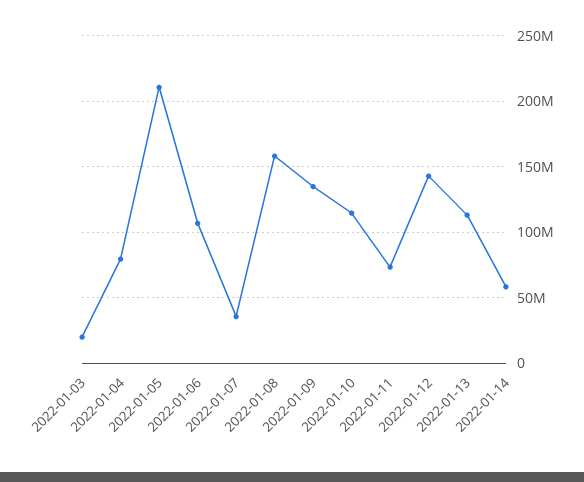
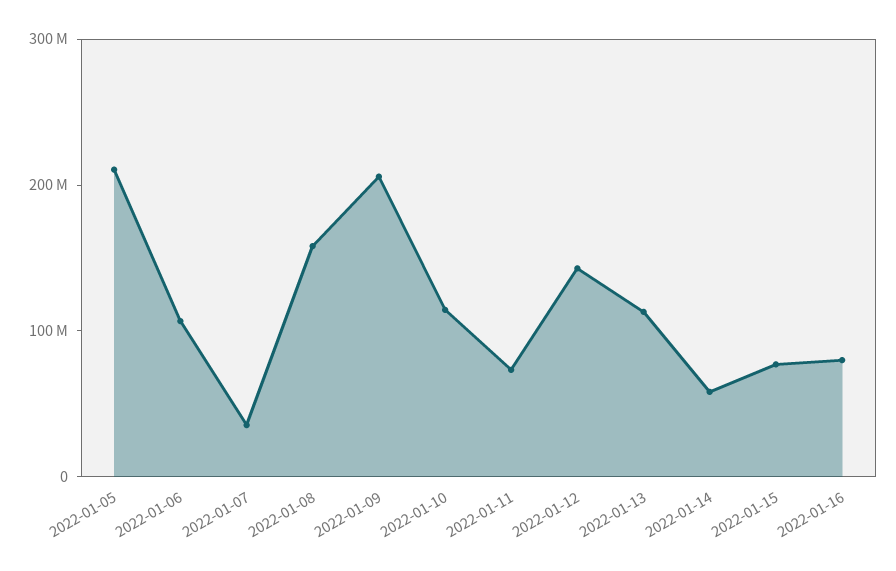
2022-01-03: 20000000 -> none
2022-01-04: 80000000 -> none
2022-01-09: 135000000 -> 200000000
2022-01-15: none -> 80000000
2022-01-16: none -> 80000000

